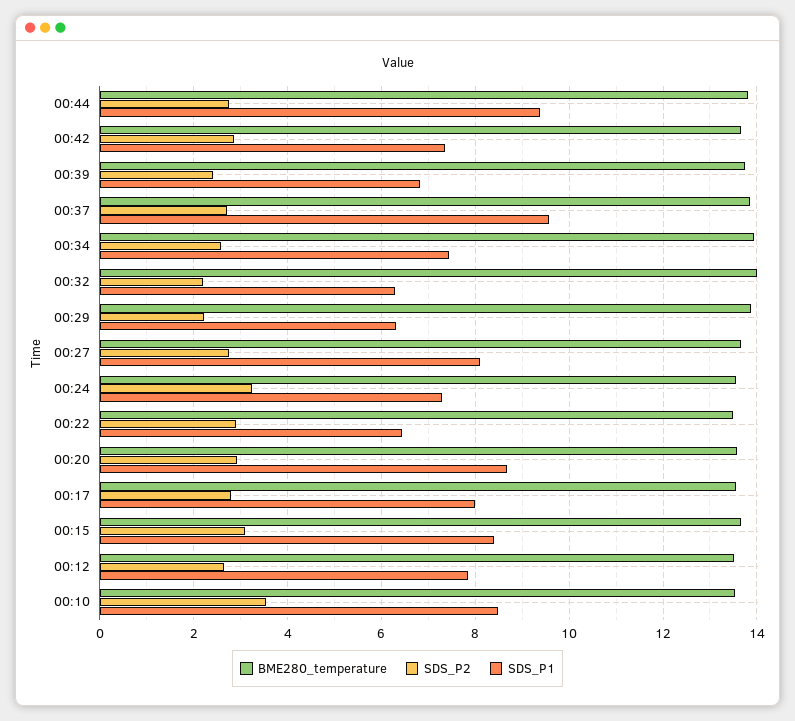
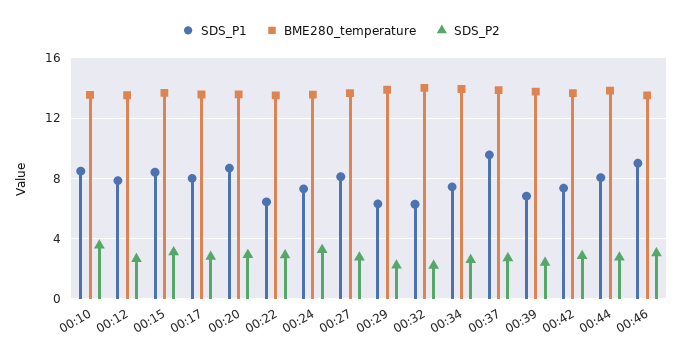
SDS_P1, 00:44: 9.4 -> 8
SDS_P1, 00:46: none -> 9
BME280_temperature, 00:46: none -> 13.5
SDS_P2, 00:46: none -> 3

